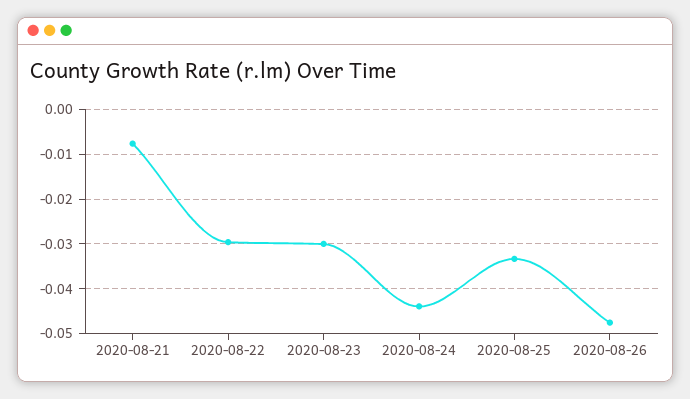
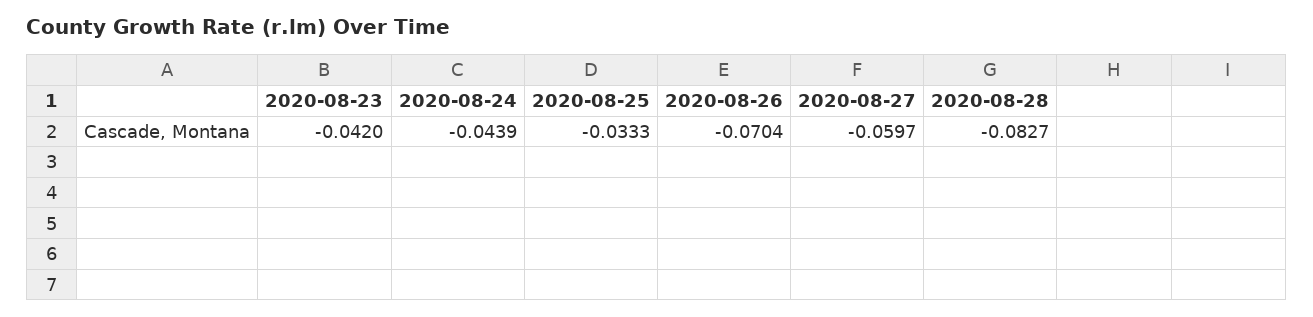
2020-08-21: -0.008 -> none
2020-08-22: -0.03 -> none
2020-08-23: -0.03 -> -0.042
2020-08-26: -0.048 -> -0.0704
2020-08-27: none -> -0.0597
2020-08-28: none -> -0.0827

